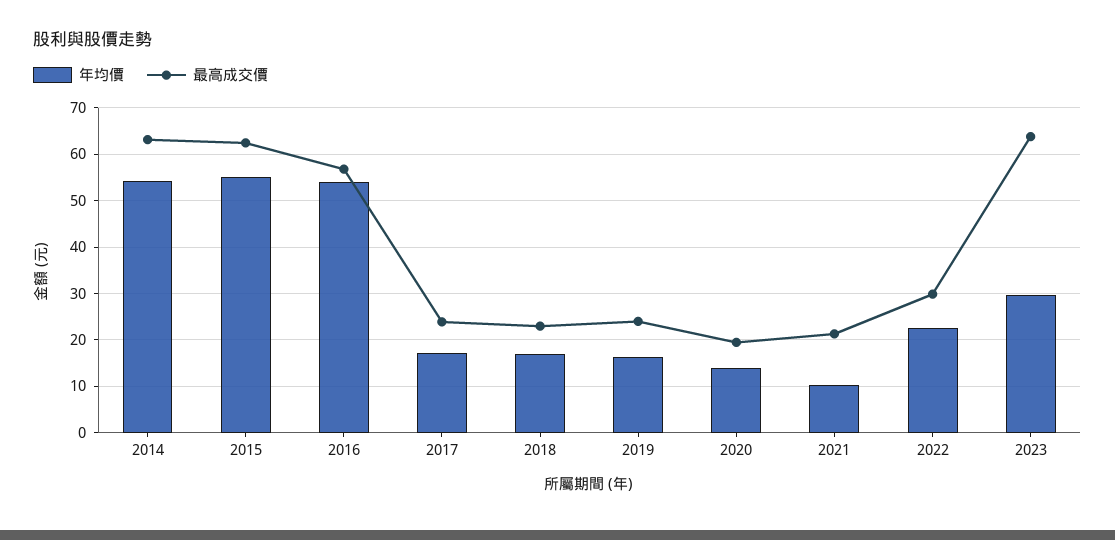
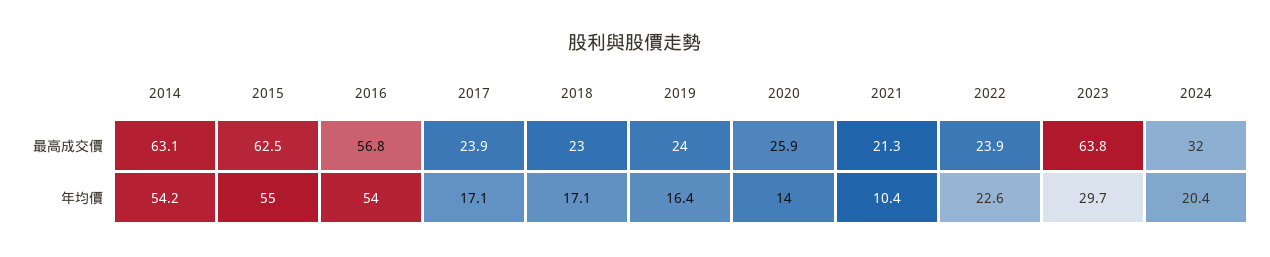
最高成交價, 2020: 20 -> 25.9
最高成交價, 2022: 30 -> 23.9
最高成交價, 2024: none -> 32
年均價, 2024: none -> 20.4

